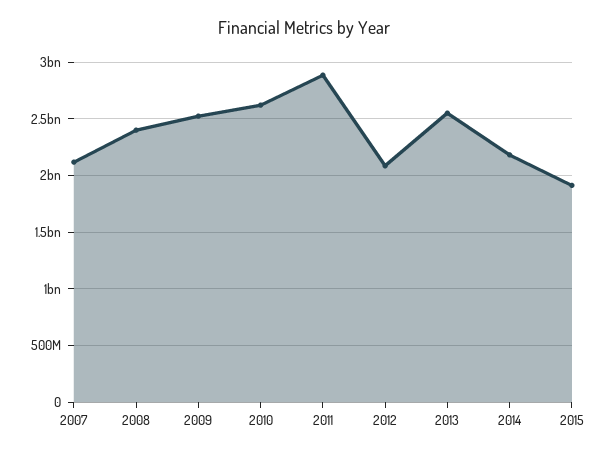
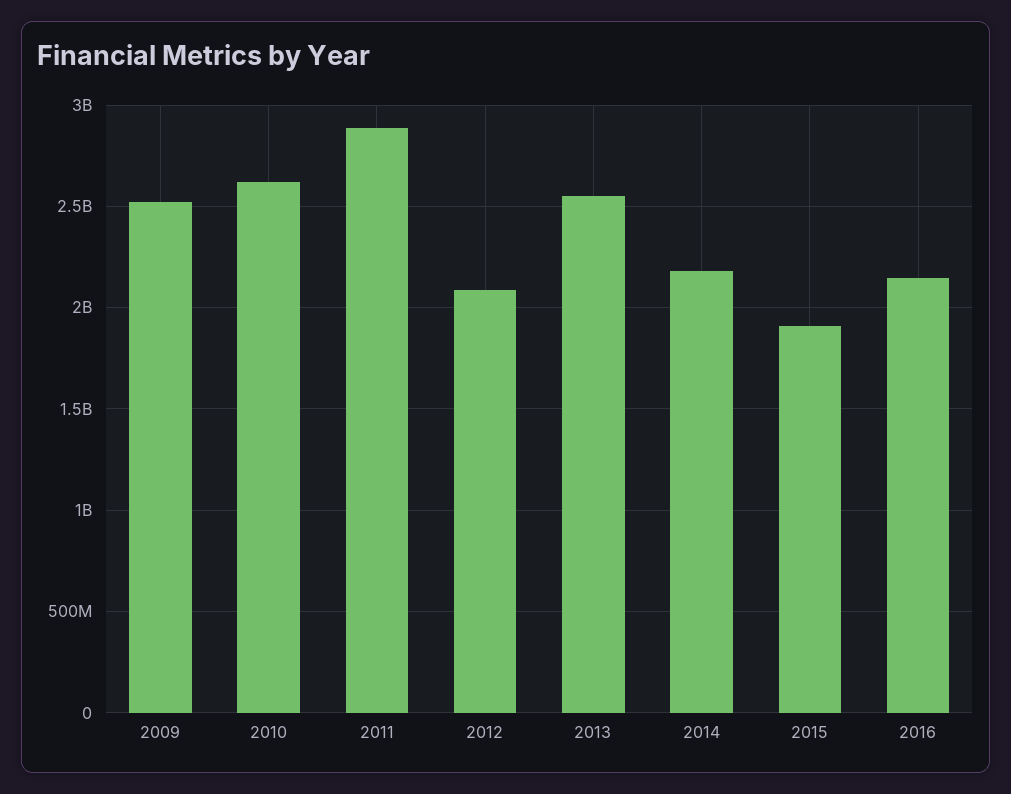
2007: 2100000000 -> none
2008: 2400000000 -> none
2016: none -> 2150000000

